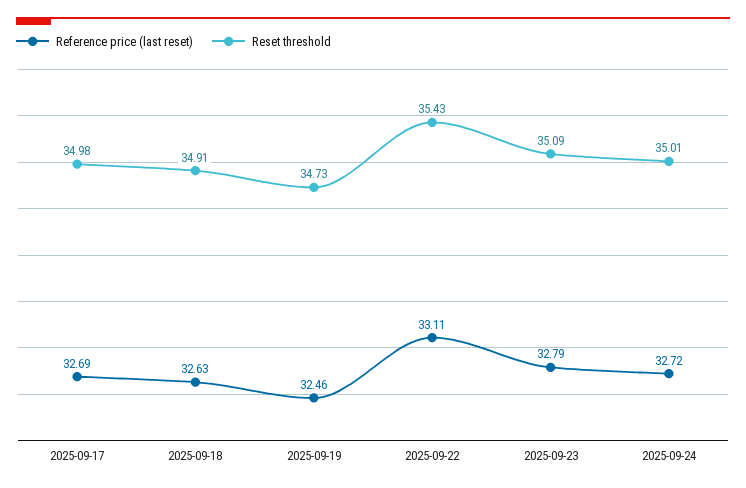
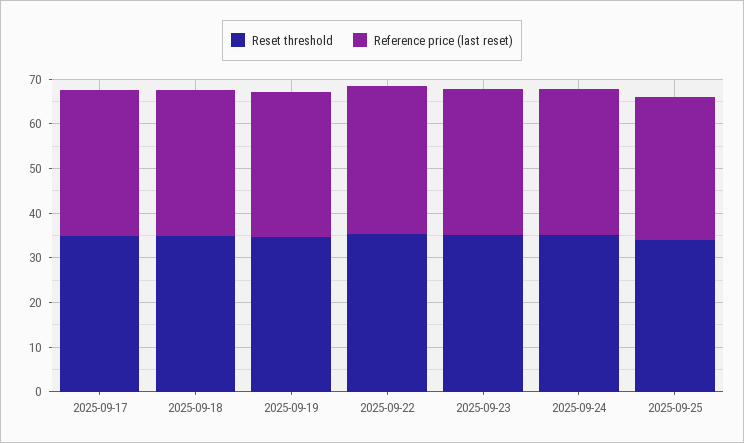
Reset threshold, 2025-09-25: none -> 34
Reference price (last reset), 2025-09-25: none -> 32

